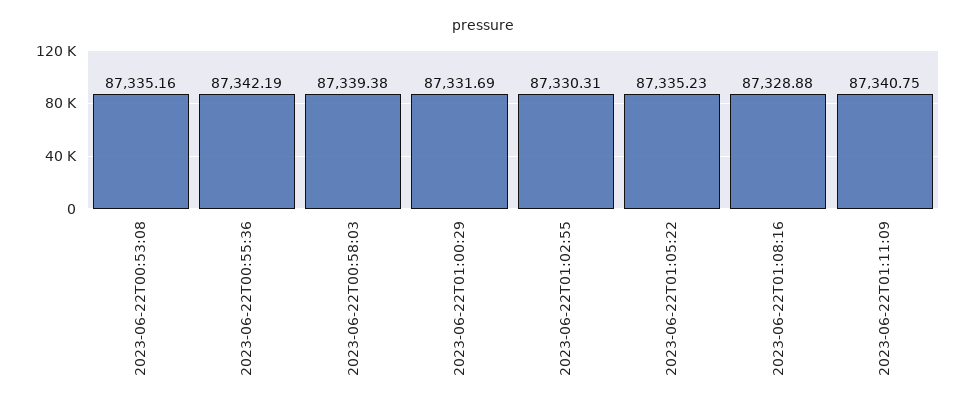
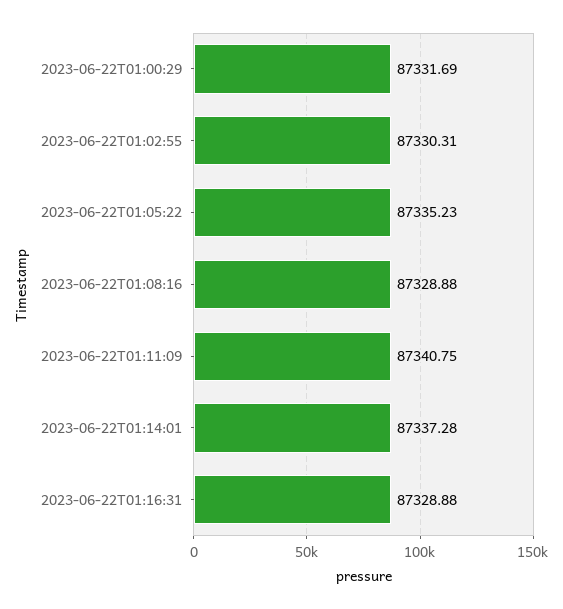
2023-06-22T00:53:08: 87335.16 -> none
2023-06-22T00:55:36: 87342.19 -> none
2023-06-22T00:58:03: 87339.38 -> none
2023-06-22T01:14:01: none -> 87337.28
2023-06-22T01:16:31: none -> 87328.88

